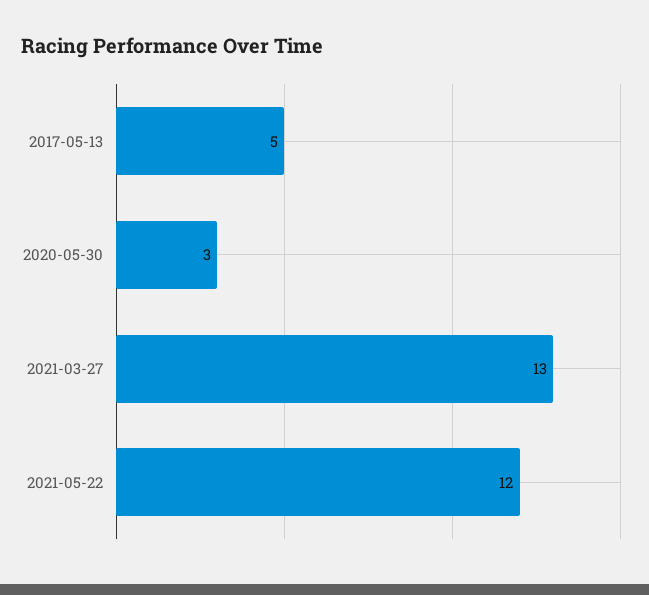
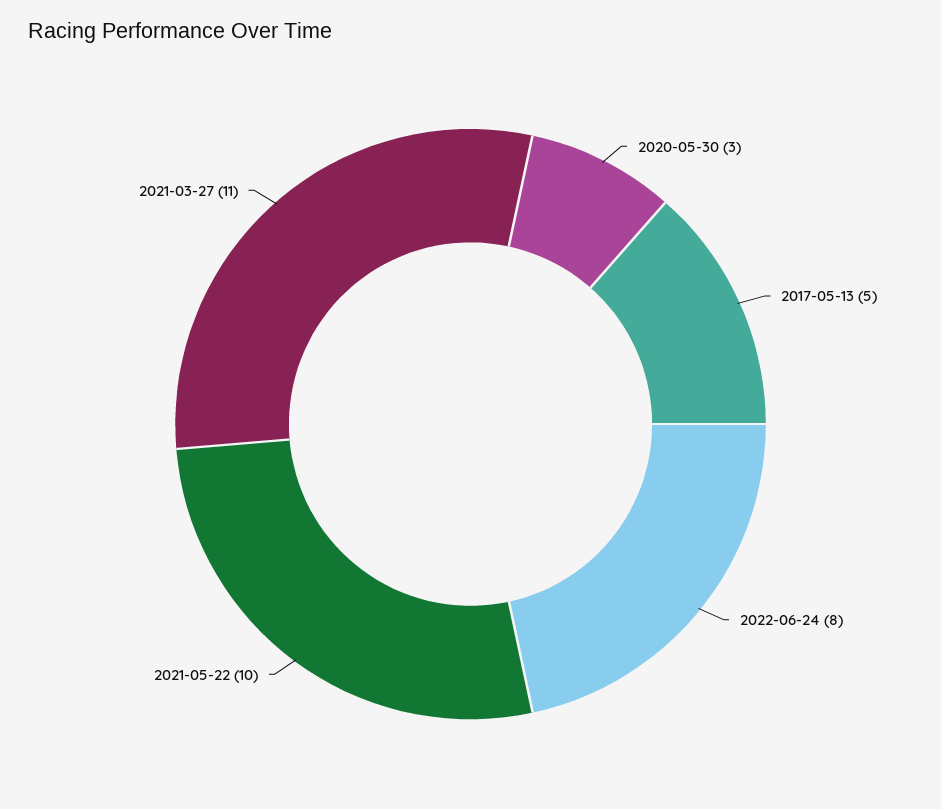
2021-03-27: 13 -> 11
2021-05-22: 12 -> 10
2022-06-24: none -> 8

